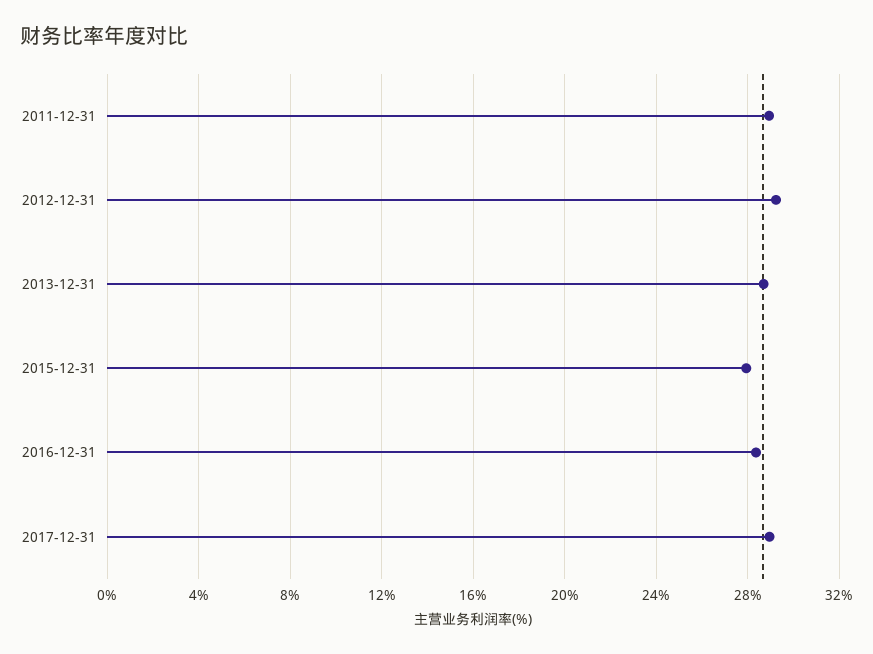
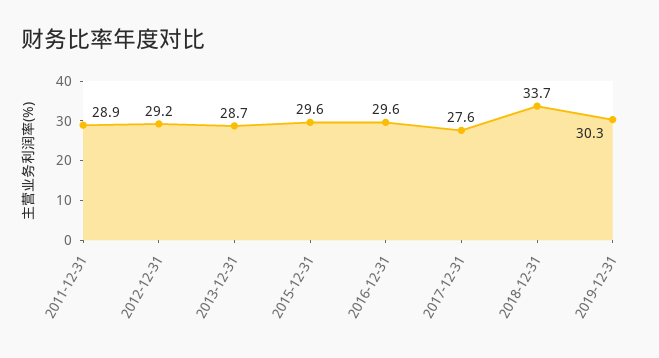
2015-12-31: 28 -> 29.6
2016-12-31: 28.5 -> 29.6
2017-12-31: 29 -> 27.6
2018-12-31: none -> 33.7
2019-12-31: none -> 30.3

